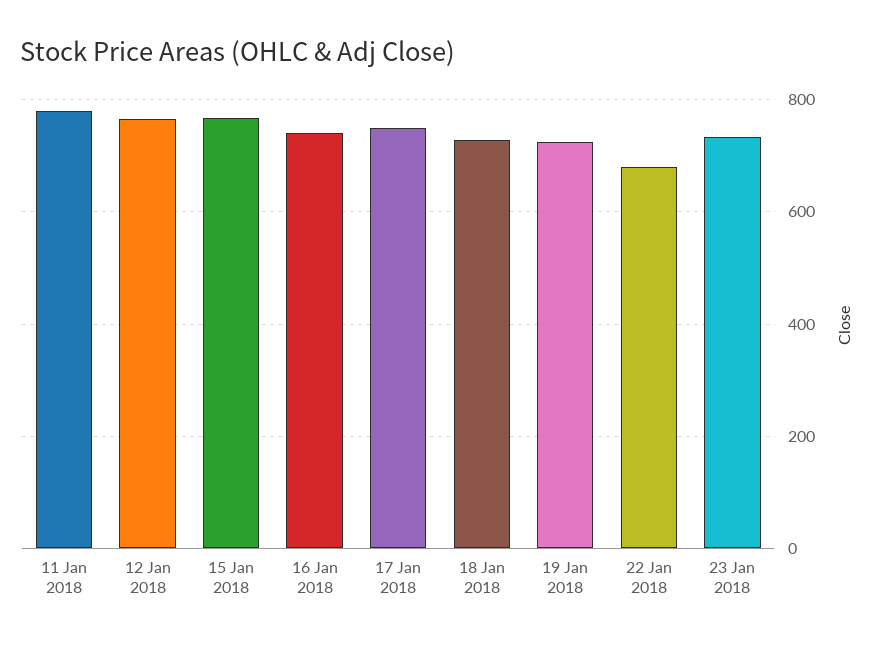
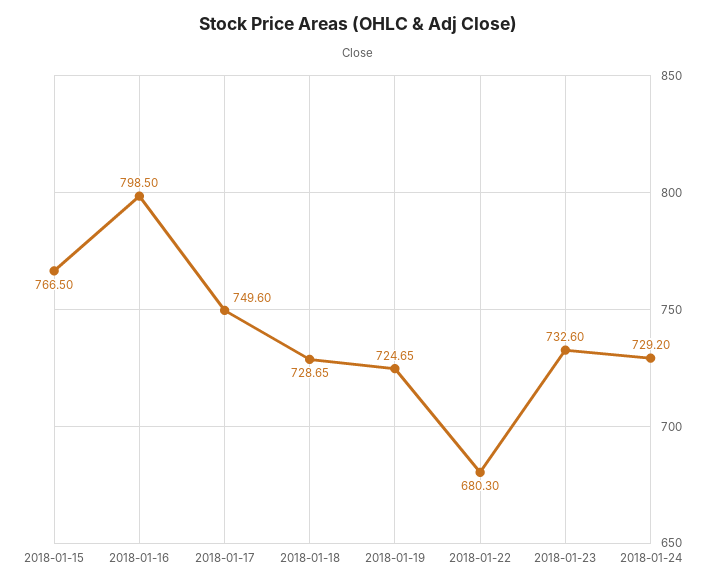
11 Jan 2018: 780 -> none
12 Jan 2018: 760 -> none
16 Jan 2018: 740 -> 798.5
2018-01-24: none -> 729.2

